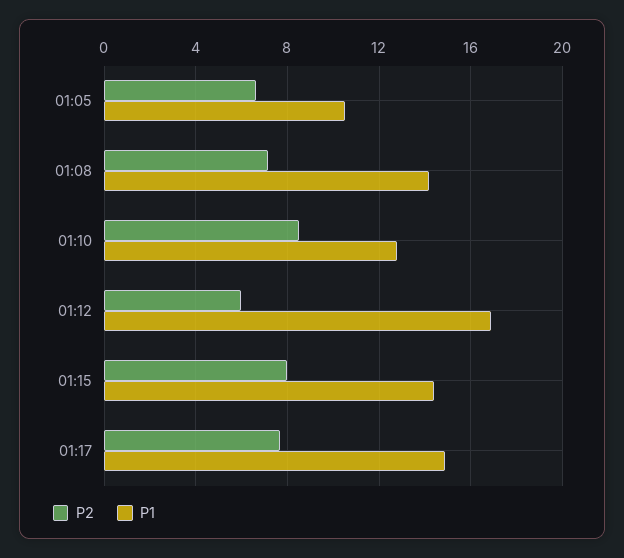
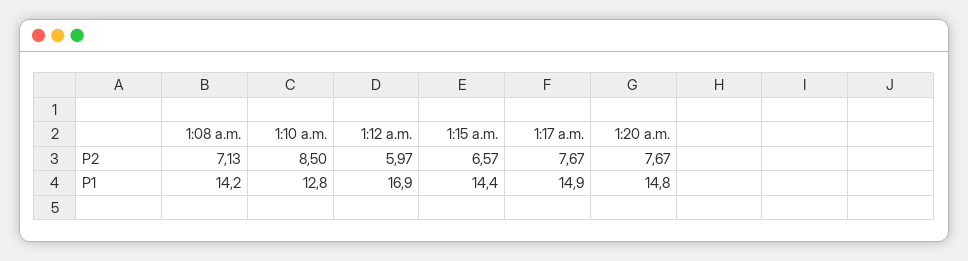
P2, 01:05: 6.5 -> none
P1, 01:05: 10.5 -> none
P2, 01:15: 8 -> 6.57
P2, 1:20 a.m.: none -> 7.67
P1, 1:20 a.m.: none -> 14.8

